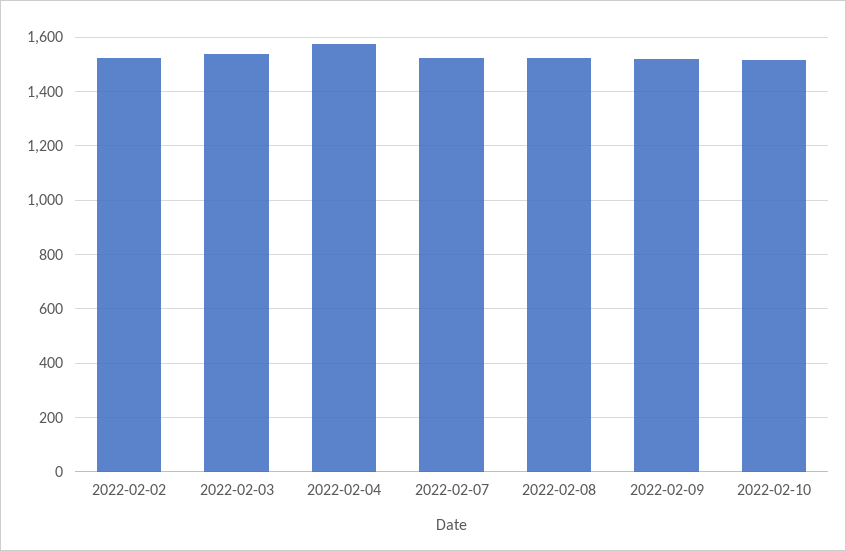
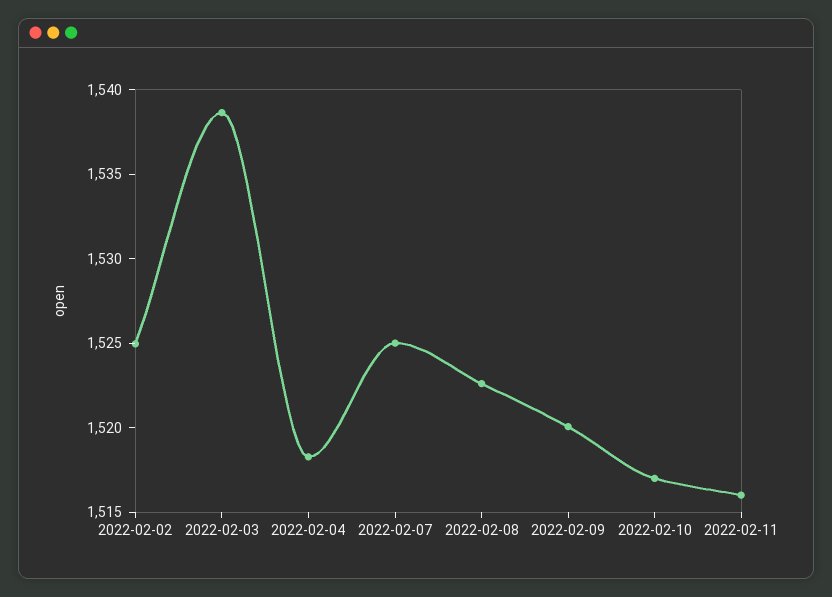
2022-02-04: 1575 -> 1518
2022-02-11: none -> 1516

